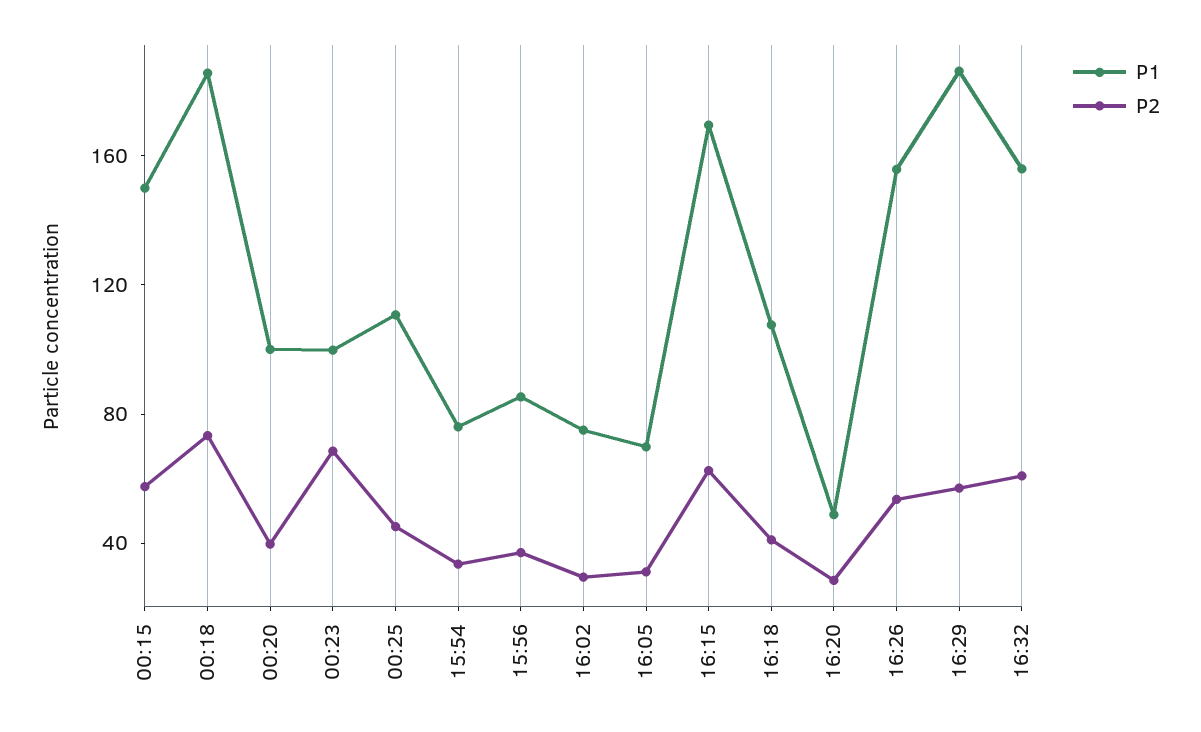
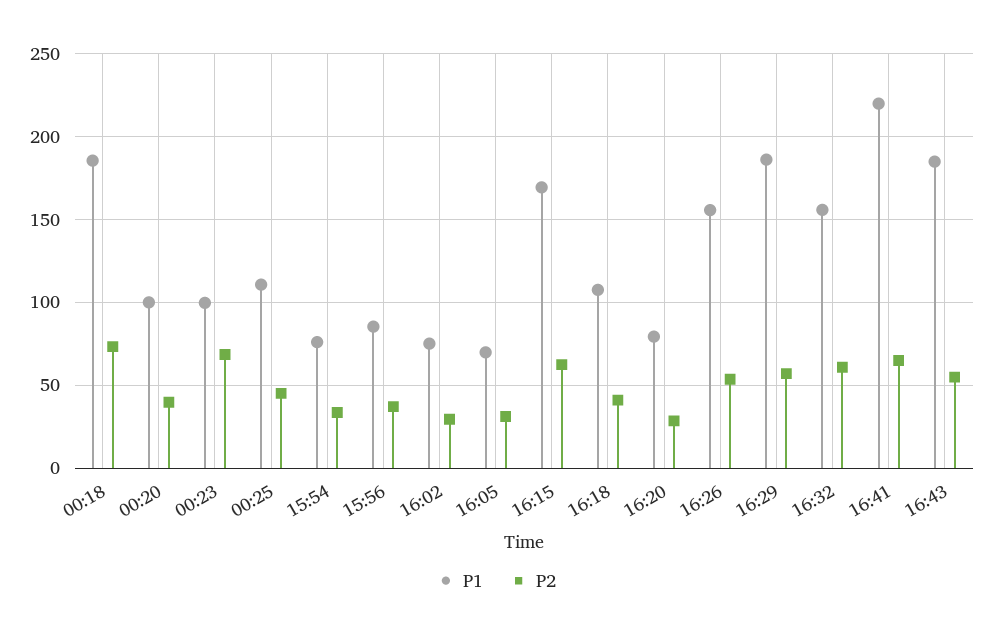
P1, 00:15: 150 -> none
P2, 00:15: 60 -> none
P1, 16:20: 50 -> 80
P1, 16:41: none -> 220
P2, 16:41: none -> 65
P1, 16:43: none -> 185
P2, 16:43: none -> 55

